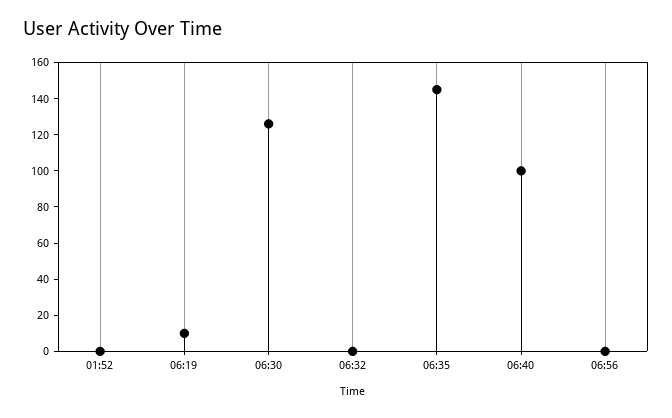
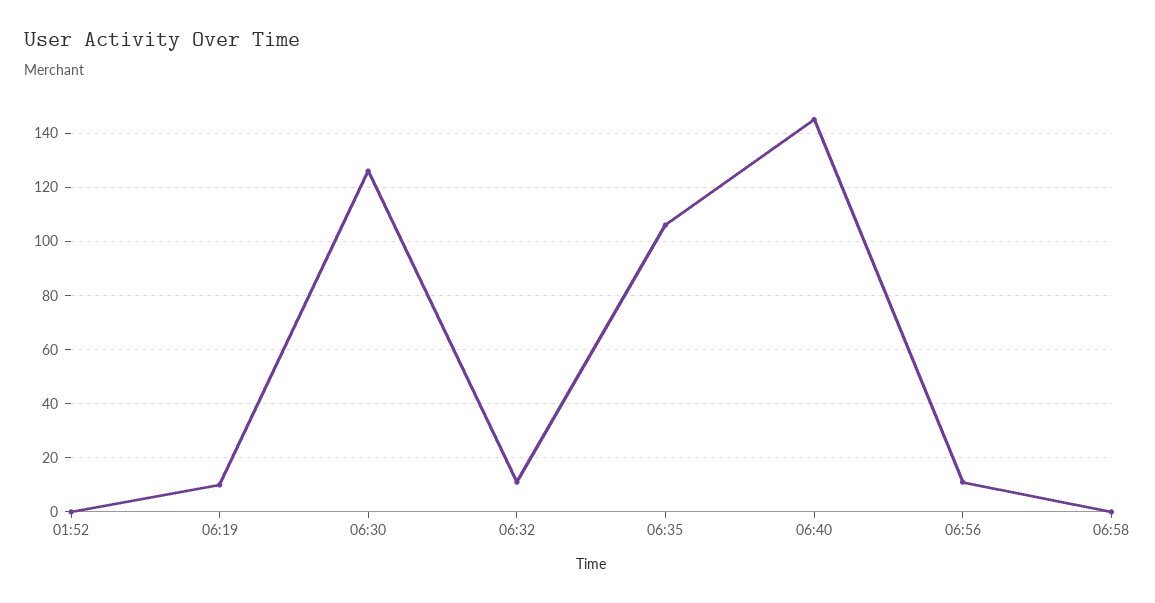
06:32: 0 -> 10
06:35: 145 -> 105
06:40: 100 -> 145
06:56: 0 -> 10
06:58: none -> 0

